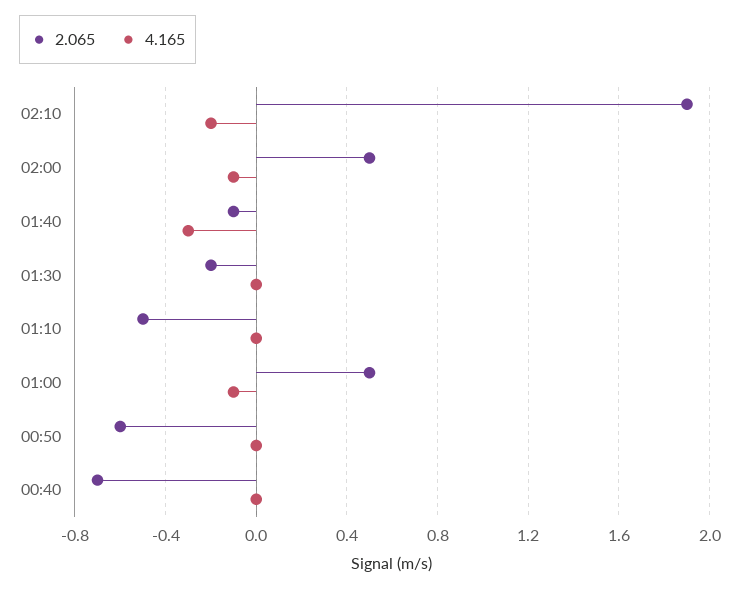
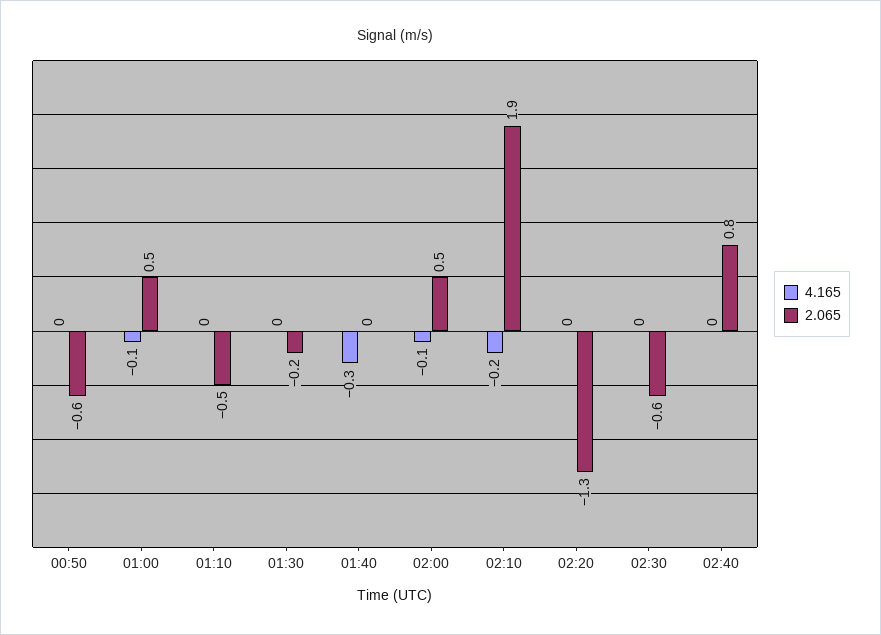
2.065, 01:40: -0.1 -> 0
2.065, 00:40: -0.7 -> none
4.165, 00:40: 0 -> none
4.165, 02:20: none -> 0
2.065, 02:20: none -> -1.3
4.165, 02:30: none -> 0
2.065, 02:30: none -> -0.6
4.165, 02:40: none -> 0
2.065, 02:40: none -> 0.8

